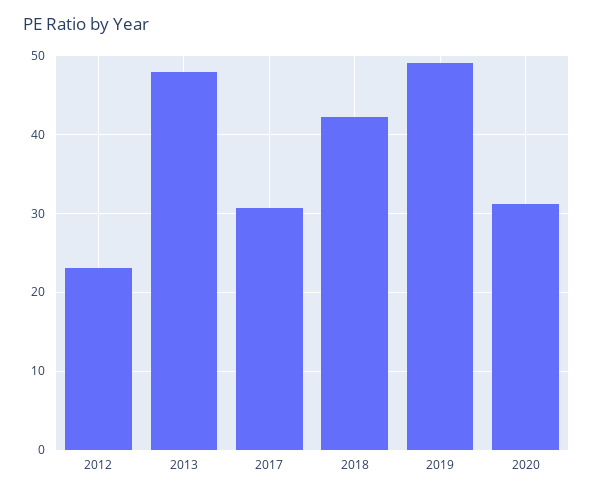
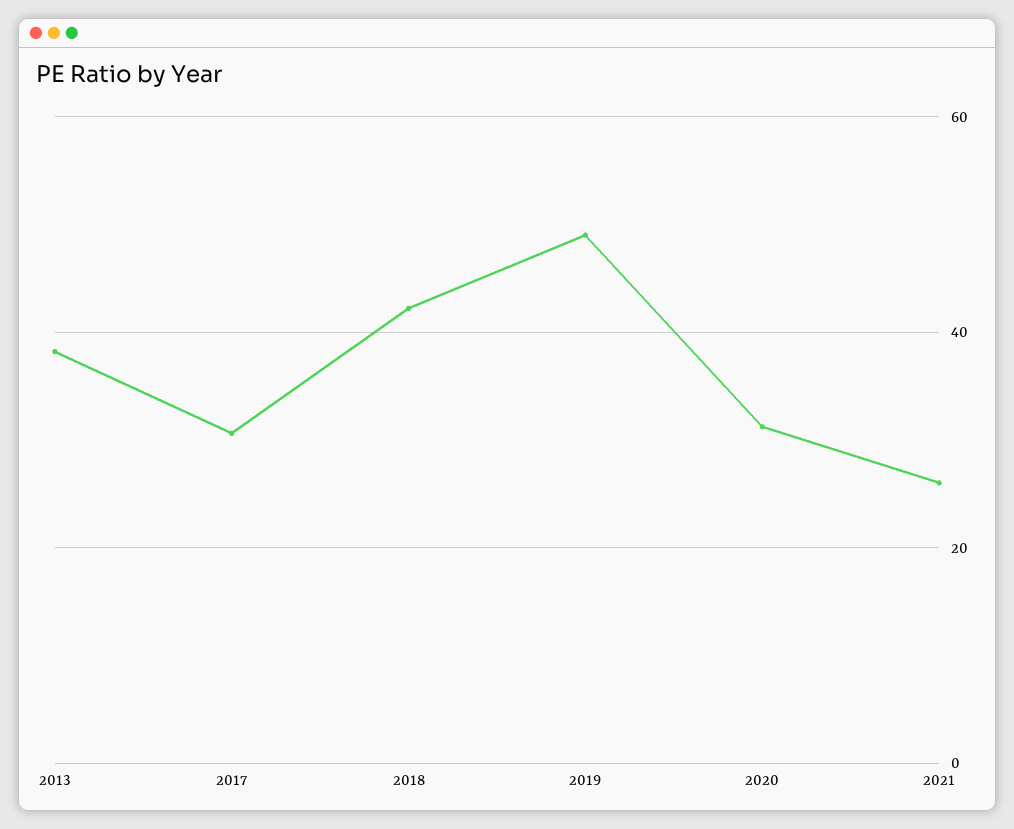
2012: 23 -> none
2013: 48 -> 38
2021: none -> 26

